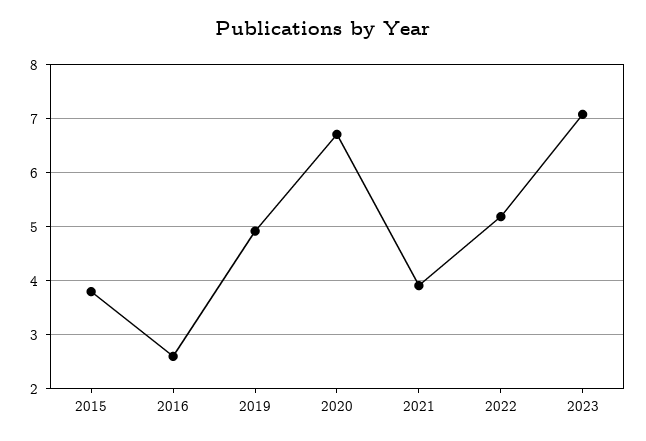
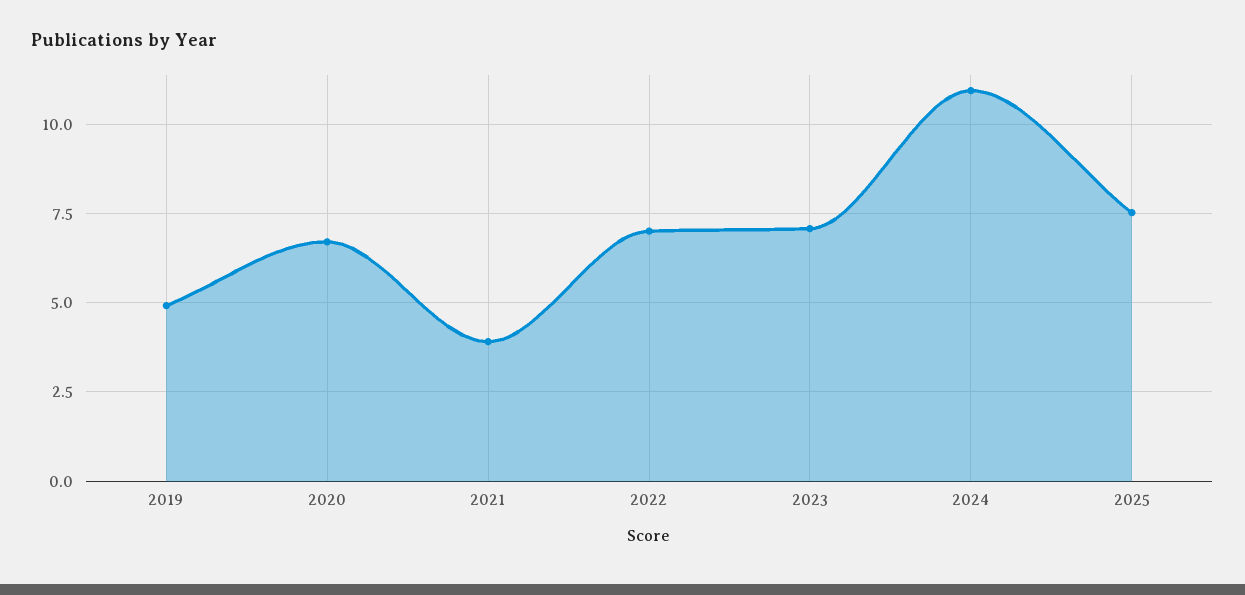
2015: 3.8 -> none
2016: 2.6 -> none
2022: 5.2 -> 7
2024: none -> 11
2025: none -> 7.5

